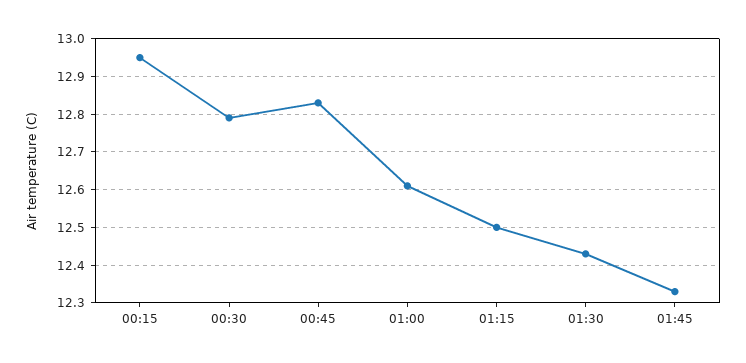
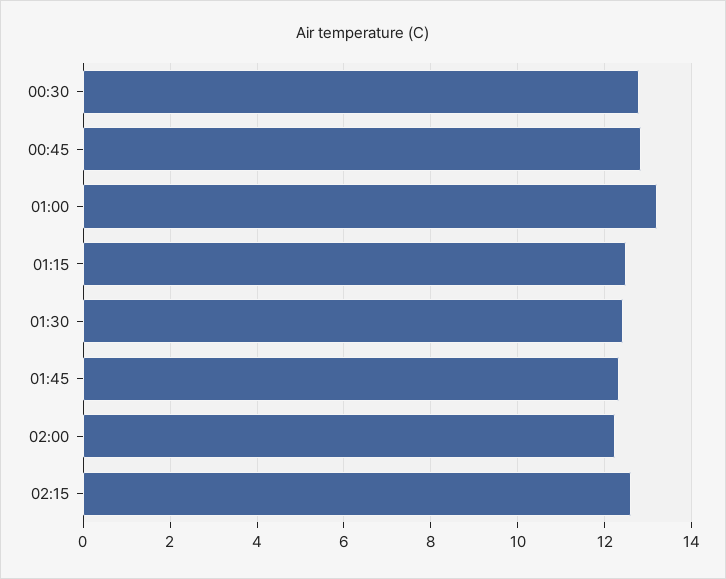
00:15: 12.95 -> none
01:00: 12.6 -> 13.2
02:00: none -> 12.2
02:15: none -> 12.6

